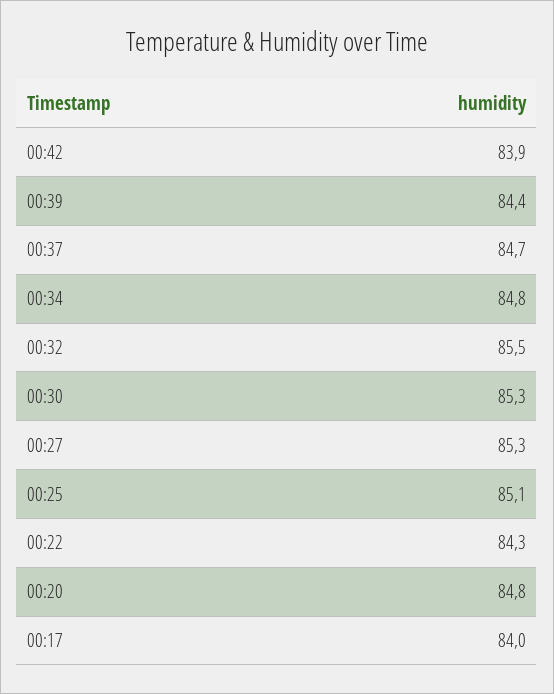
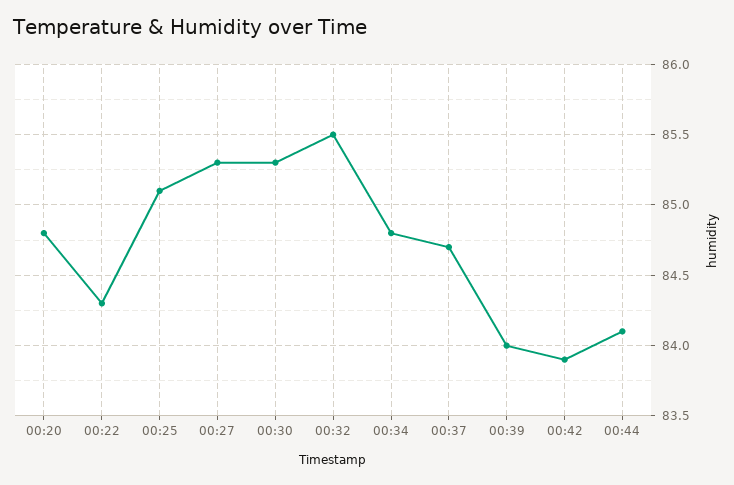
00:39: 84.4 -> 84
00:17: 84 -> none
00:44: none -> 84.1

